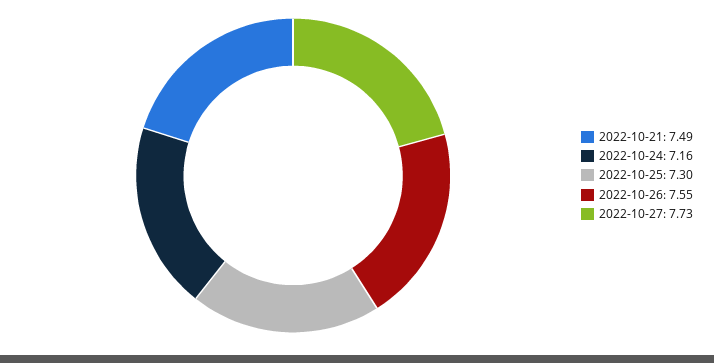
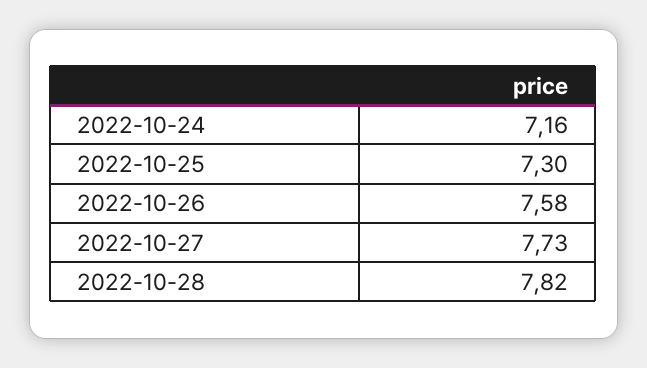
2022-10-21: 7.49 -> none
2022-10-26: 7.55 -> 7.58
2022-10-28: none -> 7.82

